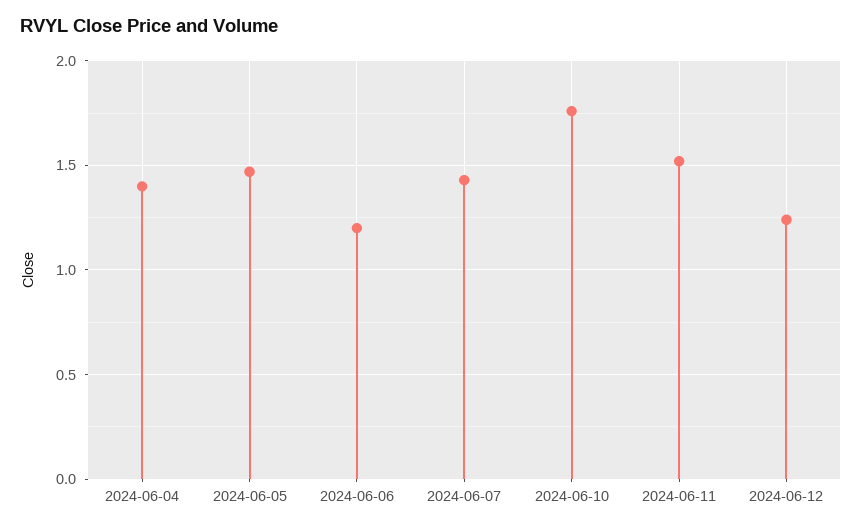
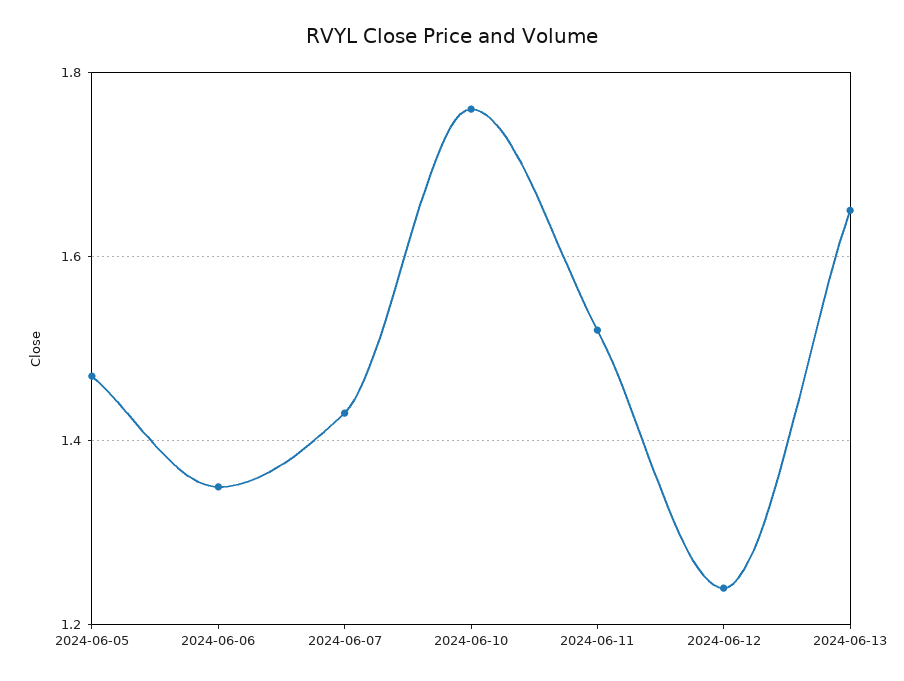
2024-06-04: 1.4 -> none
2024-06-06: 1.2 -> 1.35
2024-06-13: none -> 1.65

